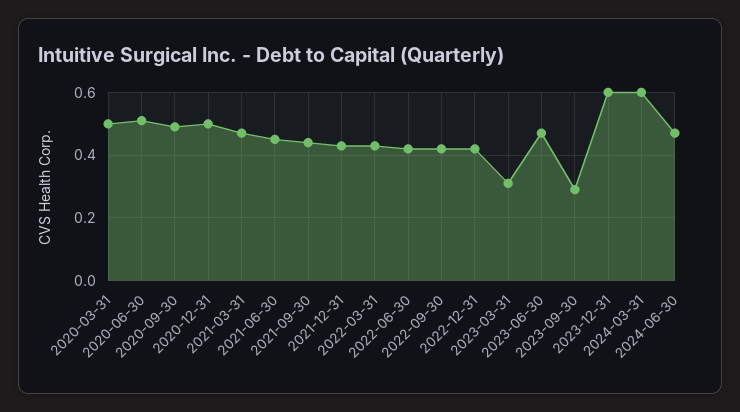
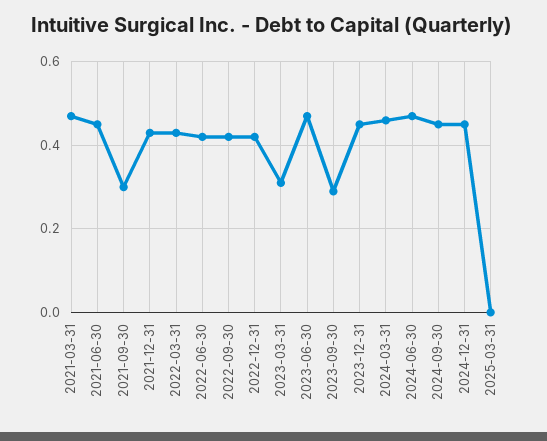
2020-03-31: 0.5 -> none
2020-06-30: 0.5 -> none
2020-09-30: 0.5 -> none
2020-12-31: 0.5 -> none
2021-09-30: 0.45 -> 0.3
2023-12-31: 0.6 -> 0.45
2024-03-31: 0.6 -> 0.45
2024-09-30: none -> 0.45
2024-12-31: none -> 0.45
2025-03-31: none -> 0

